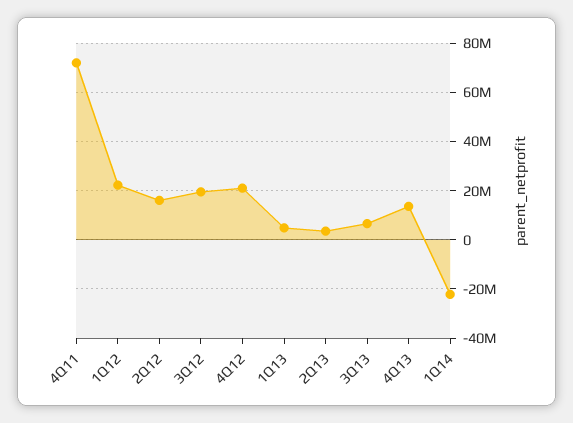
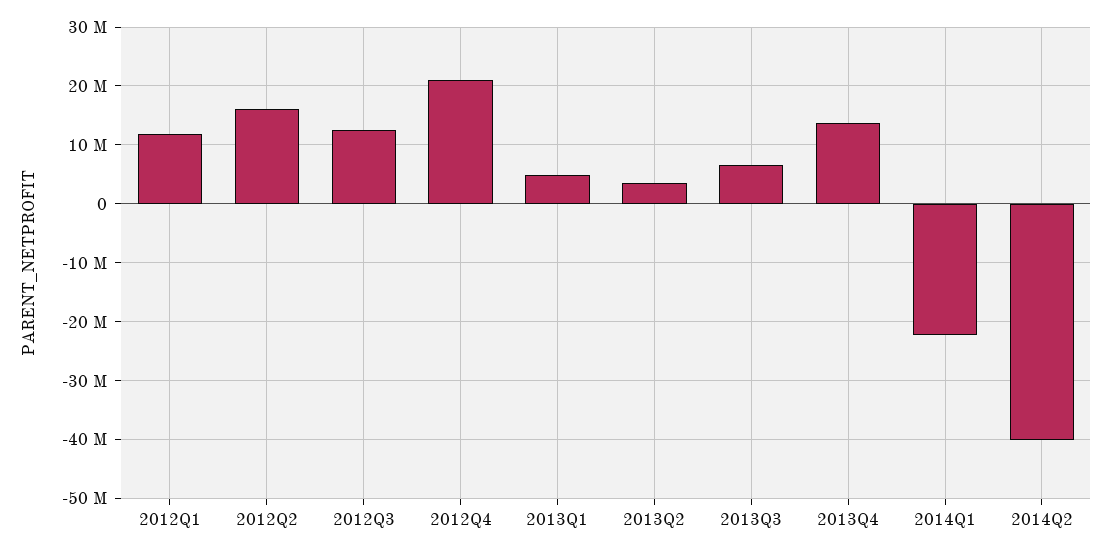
4Q11: 72500000 -> none
1Q12: 22500000 -> 12000000
3Q12: 20000000 -> 12000000
2014Q2: none -> -40000000

